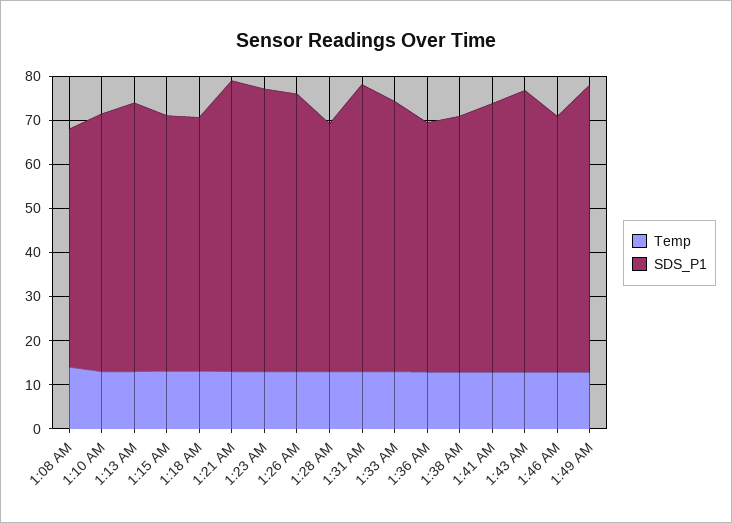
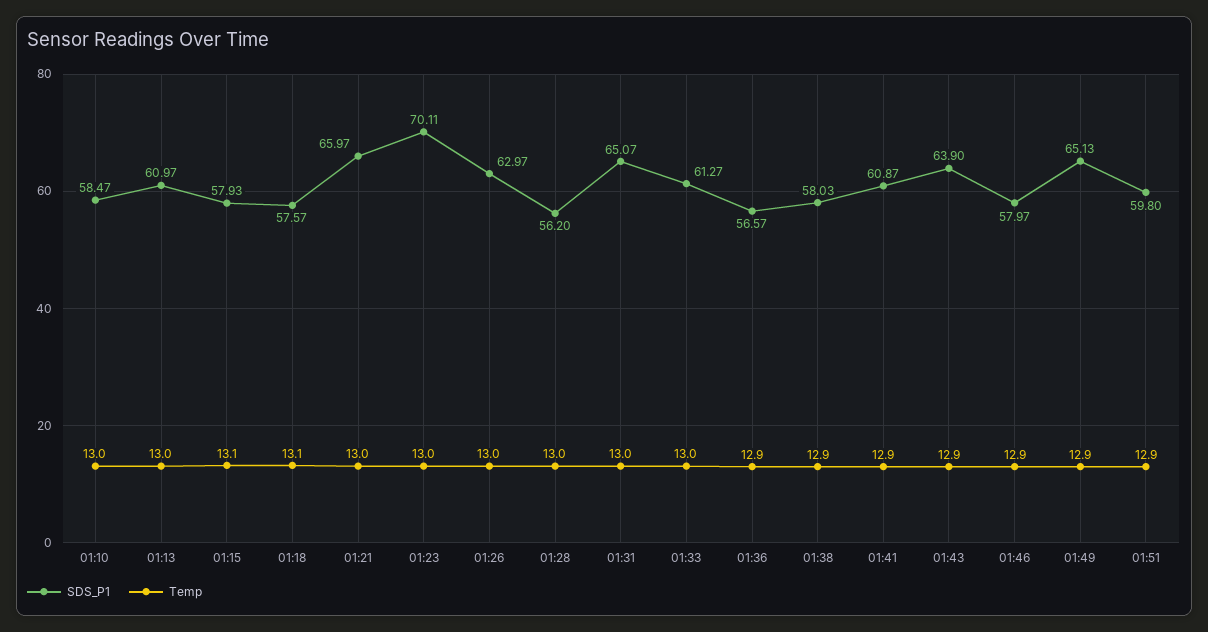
Temp, 1:08 AM: 14 -> none
SDS_P1, 1:08 AM: 54 -> none
SDS_P1, 1:23 AM: 64 -> 70.11
SDS_P1, 01:51: none -> 59.8
Temp, 01:51: none -> 12.9

